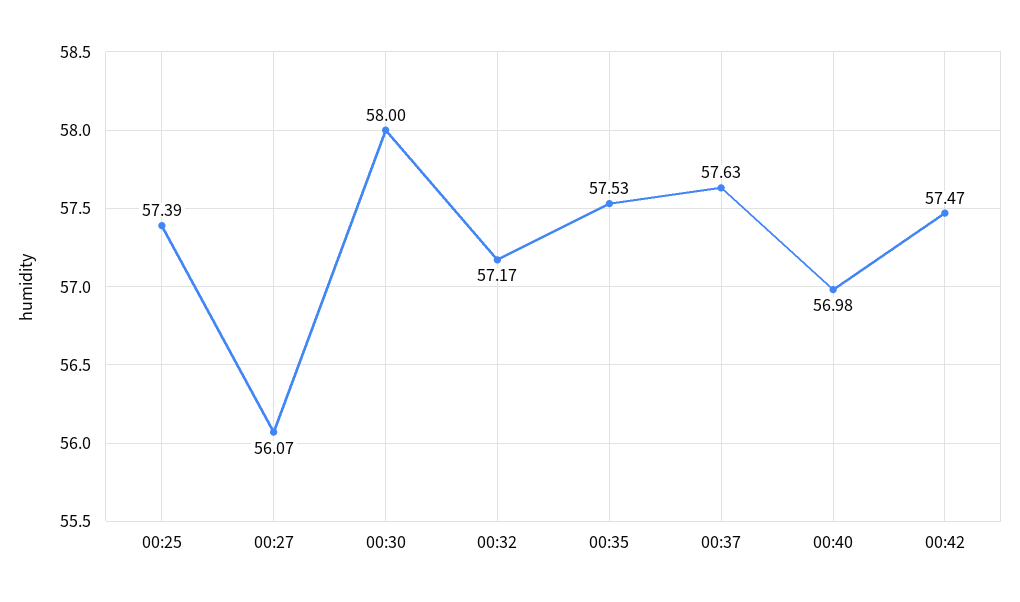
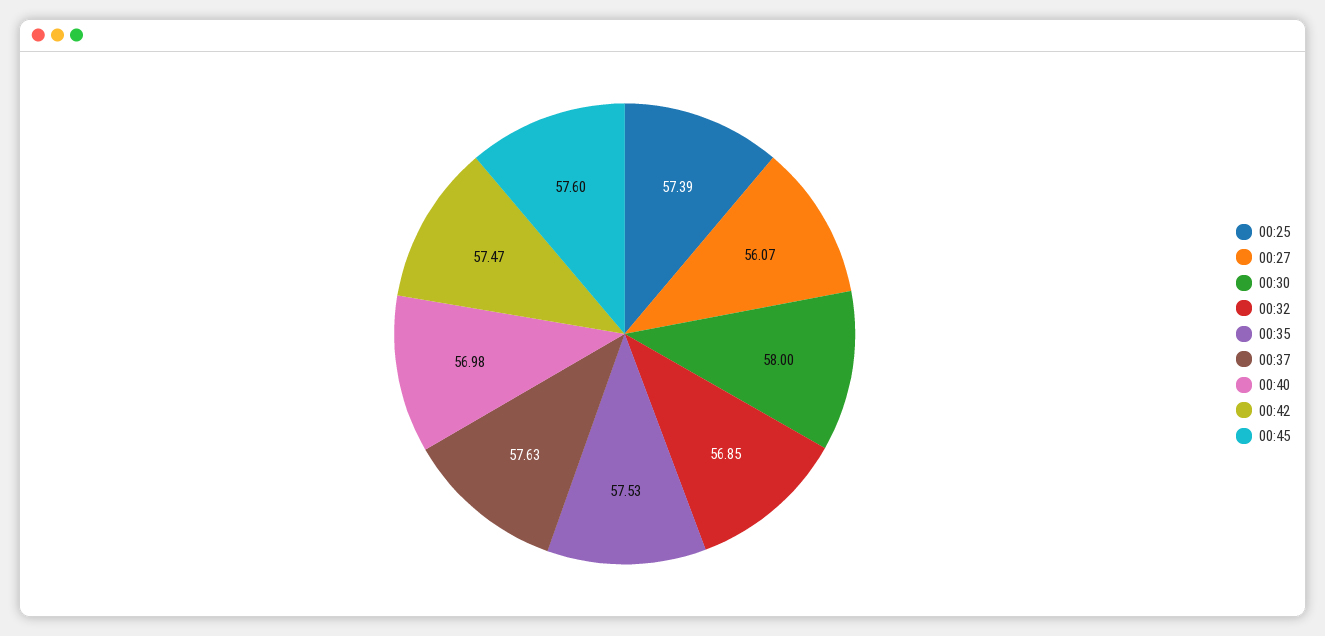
00:32: 57.17 -> 56.85
00:45: none -> 57.6

